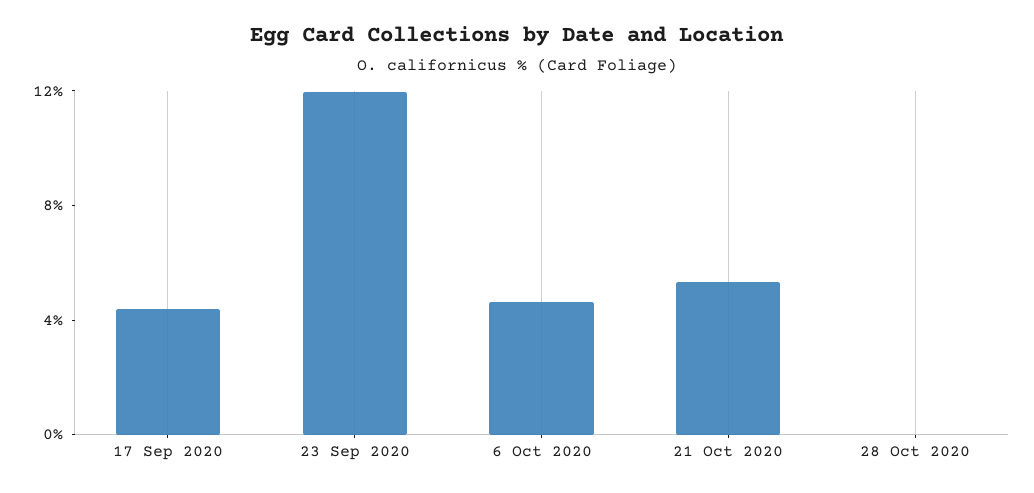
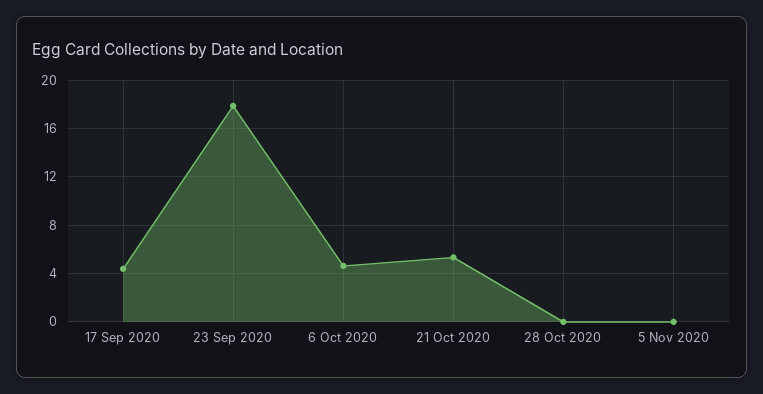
23 Sep 2020: 12 -> 18
5 Nov 2020: none -> 0

